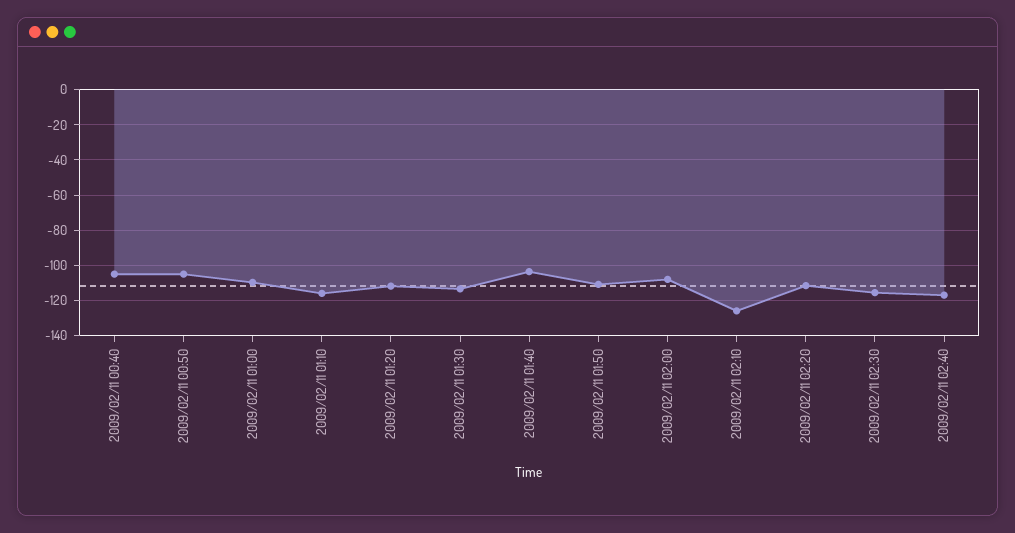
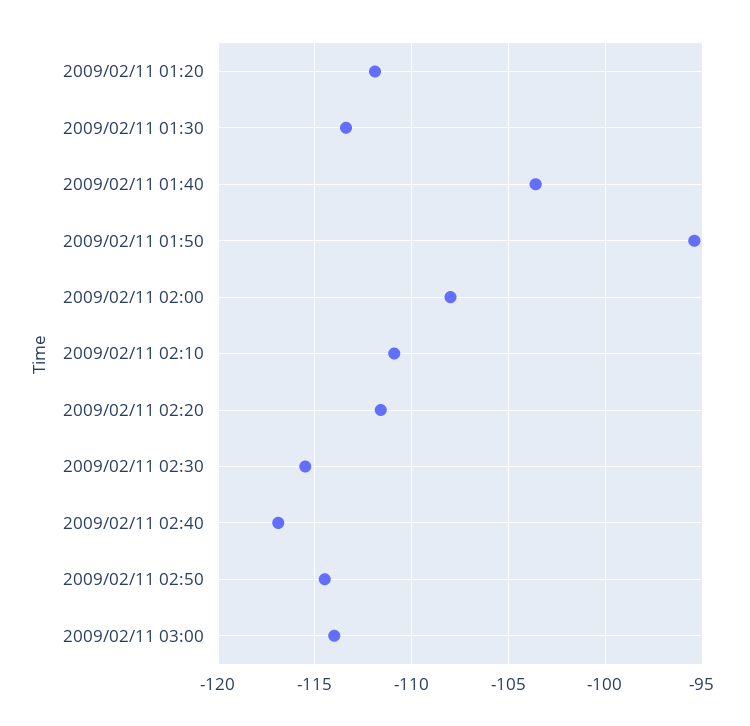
2009/02/11 00:40: -105 -> none
2009/02/11 00:50: -105 -> none
2009/02/11 01:00: -110 -> none
2009/02/11 01:10: -115 -> none
2009/02/11 01:50: -110 -> -95.5
2009/02/11 02:10: -125 -> -111
2009/02/11 02:50: none -> -114.5
2009/02/11 03:00: none -> -114

